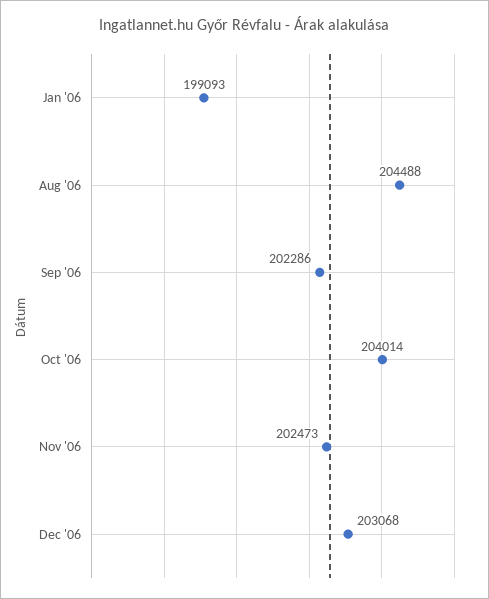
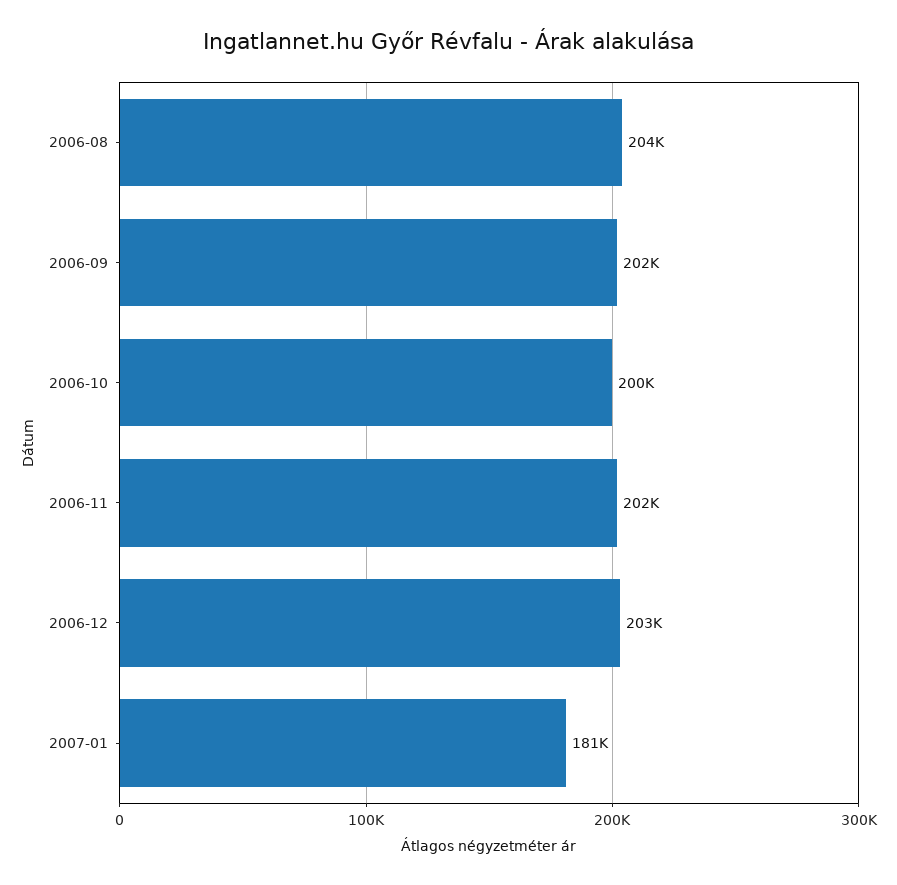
Jan '06: 199093 -> none
Oct '06: 204014 -> 200000
2007-01: none -> 181000

